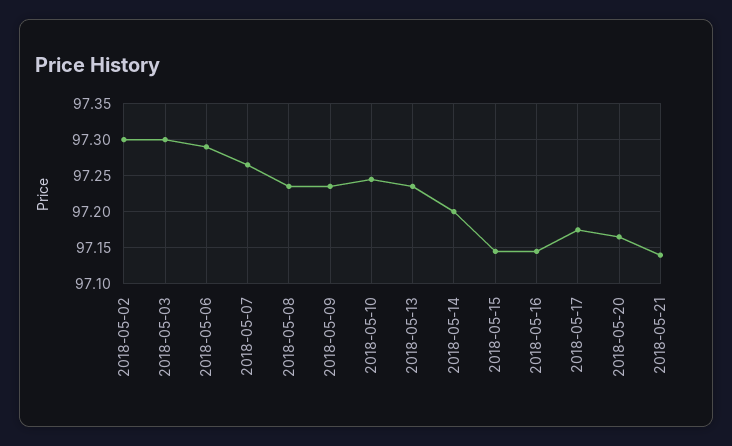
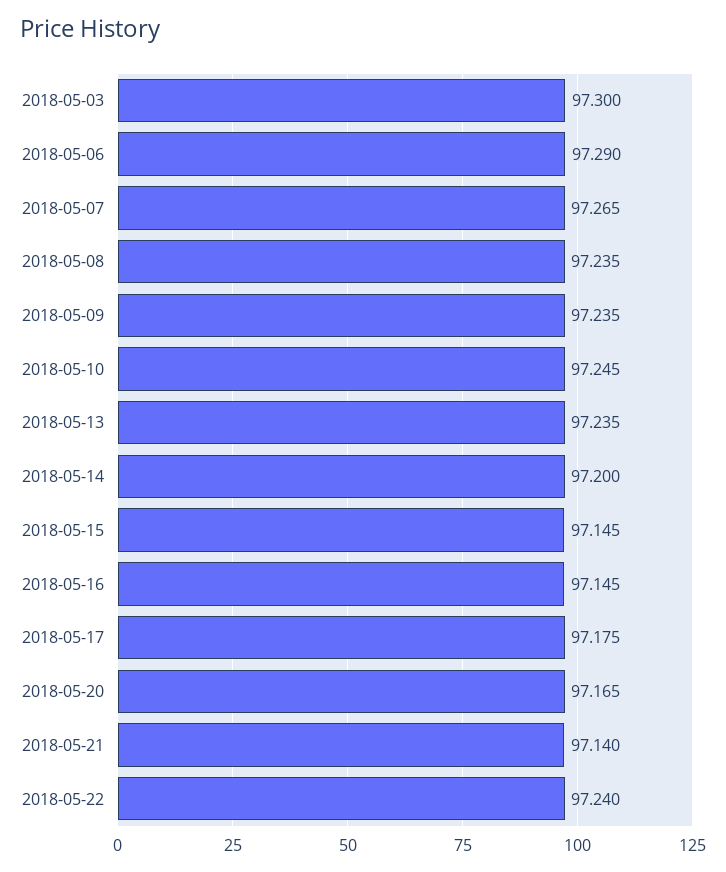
2018-05-02: 97.3 -> none
2018-05-22: none -> 97.24

